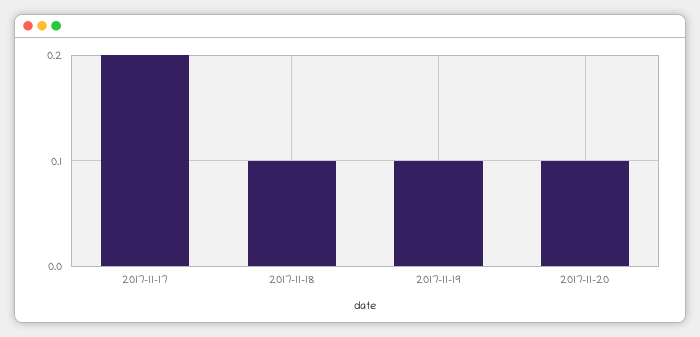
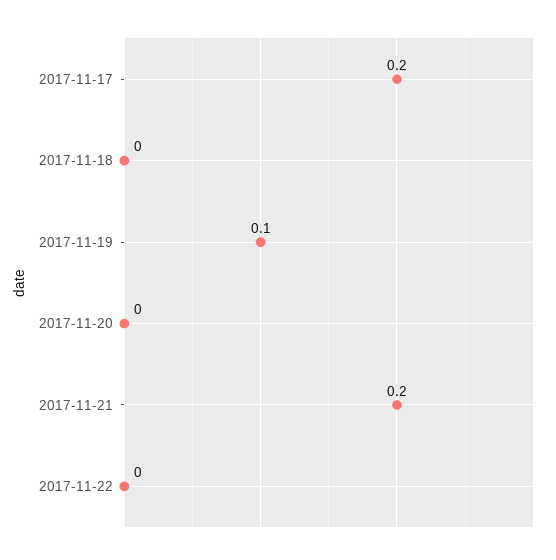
2017-11-18: 0.1 -> 0
2017-11-20: 0.1 -> 0
2017-11-21: none -> 0.2
2017-11-22: none -> 0

